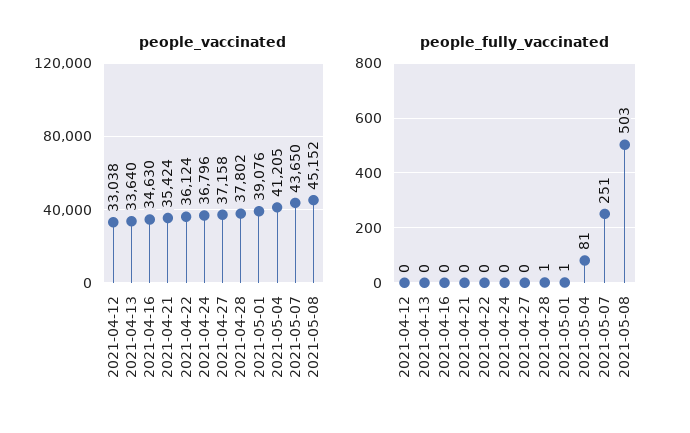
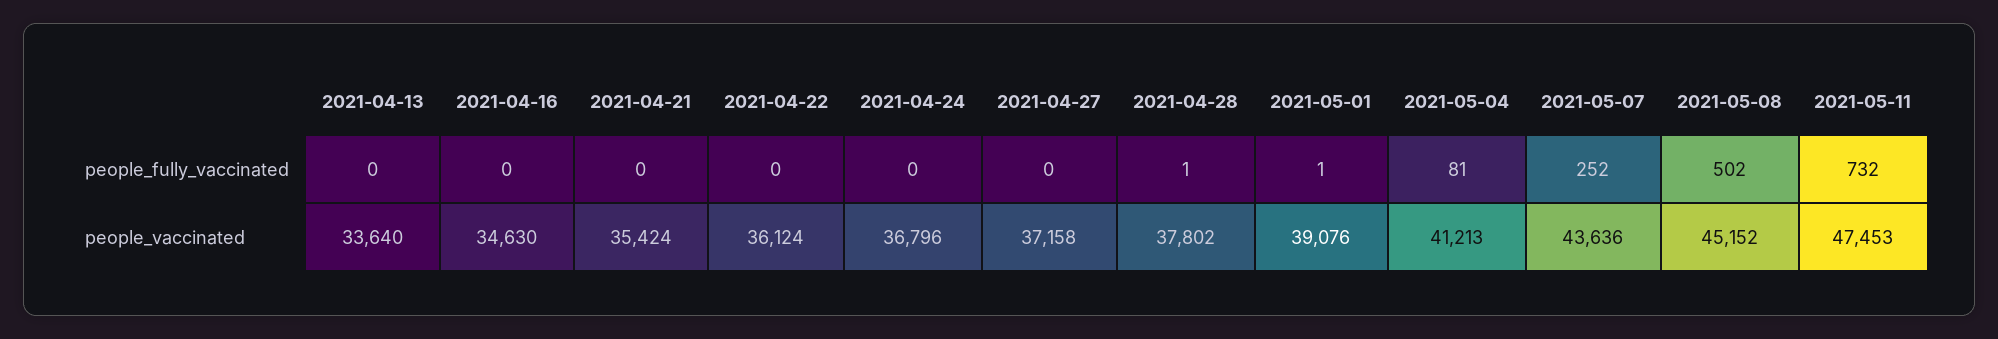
people_vaccinated, 2021-04-12: 33038 -> none
people_vaccinated, 2021-05-04: 41205 -> 41213
people_vaccinated, 2021-05-07: 43650 -> 43636
people_fully_vaccinated, 2021-04-12: 0 -> none
people_fully_vaccinated, 2021-05-07: 251 -> 252
people_fully_vaccinated, 2021-05-08: 503 -> 502
people_fully_vaccinated, 2021-05-11: none -> 732
people_vaccinated, 2021-05-11: none -> 47453

